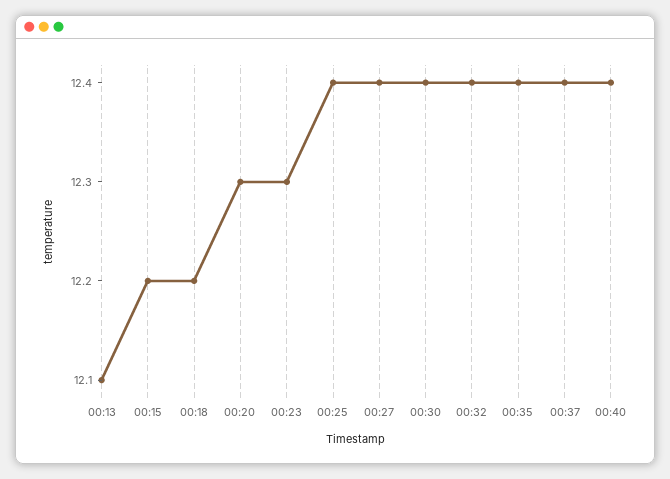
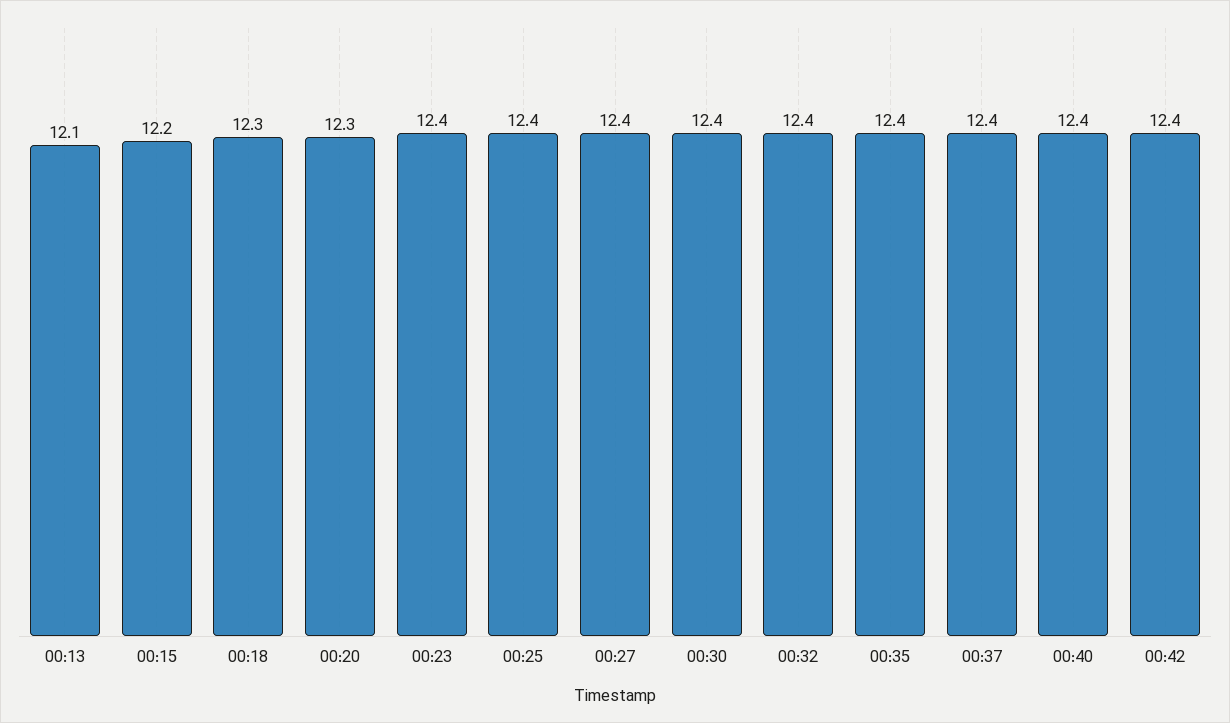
00:18: 12.2 -> 12.3
00:23: 12.3 -> 12.4
00:42: none -> 12.4

